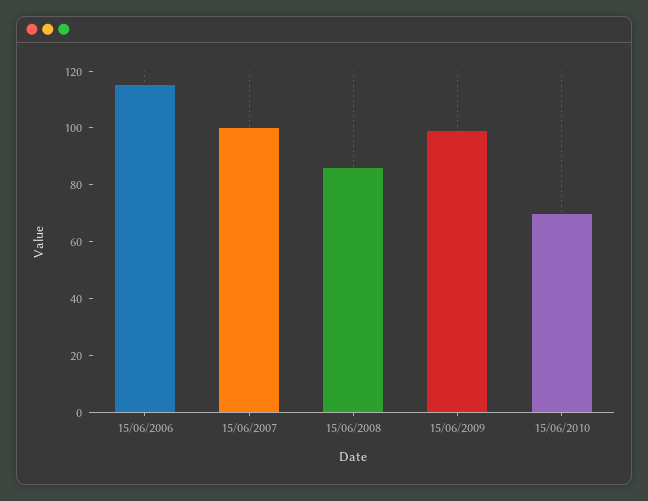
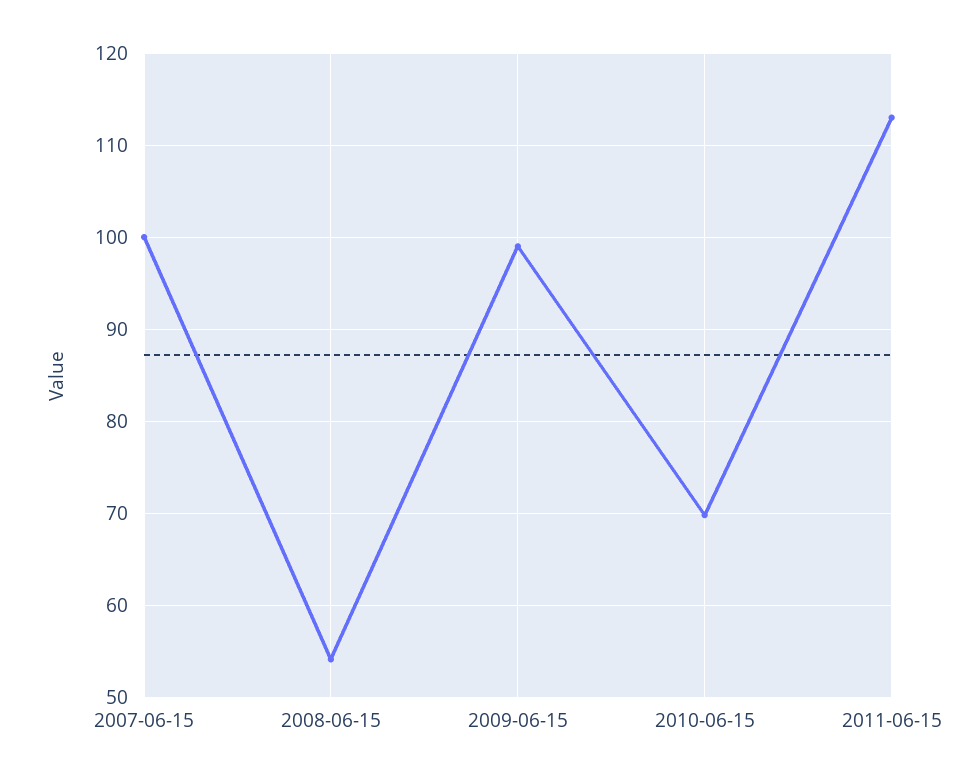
15/06/2006: 115 -> none
15/06/2008: 85 -> 54
2011-06-15: none -> 113

